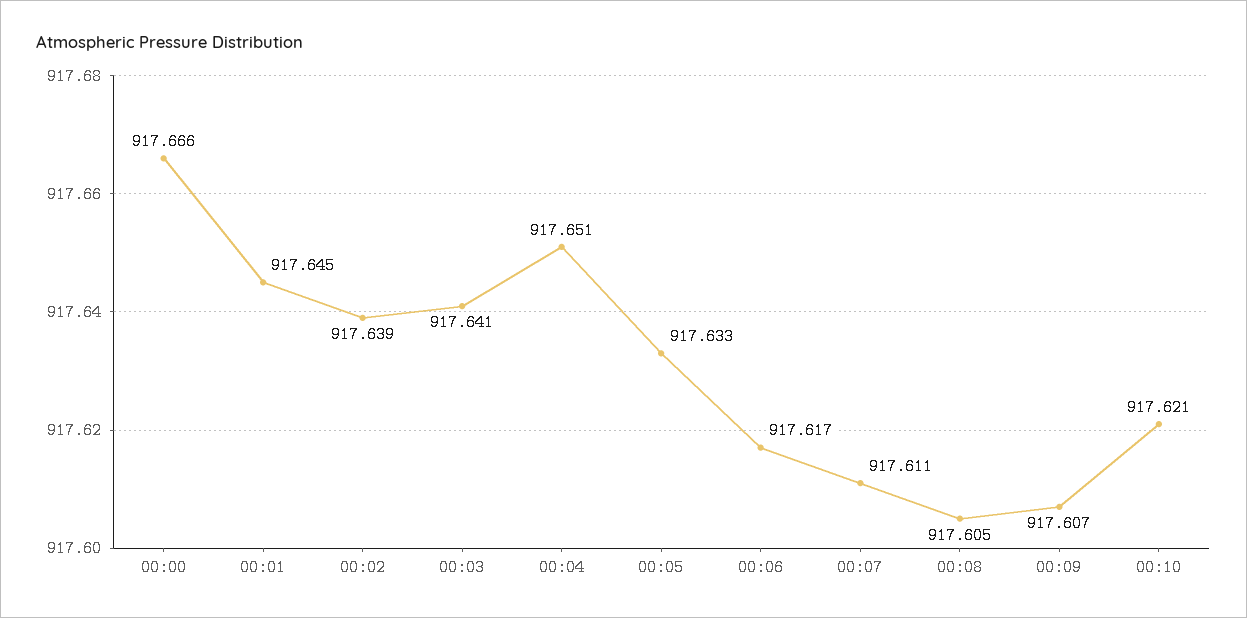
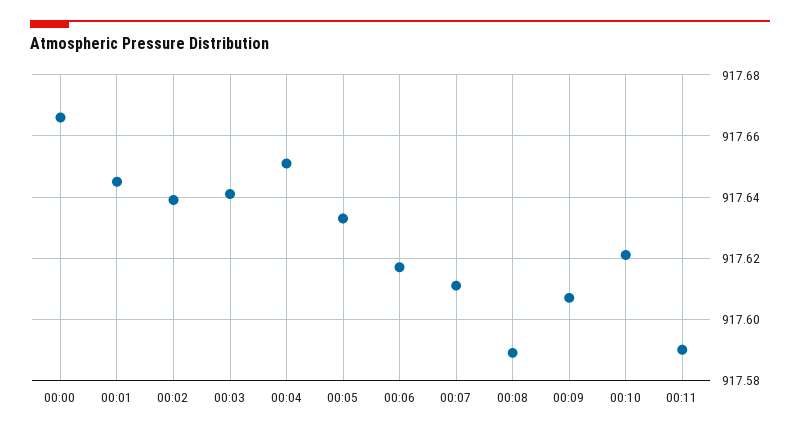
00:08: 917.605 -> 917.59
00:11: none -> 917.59

